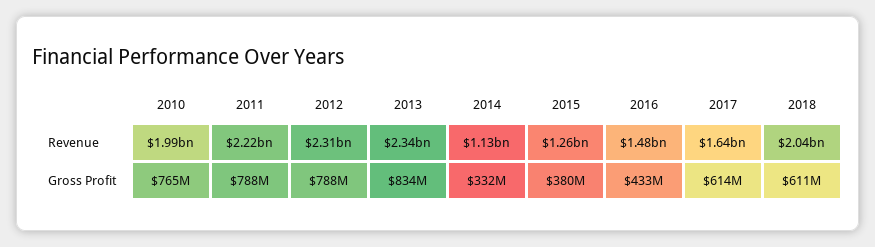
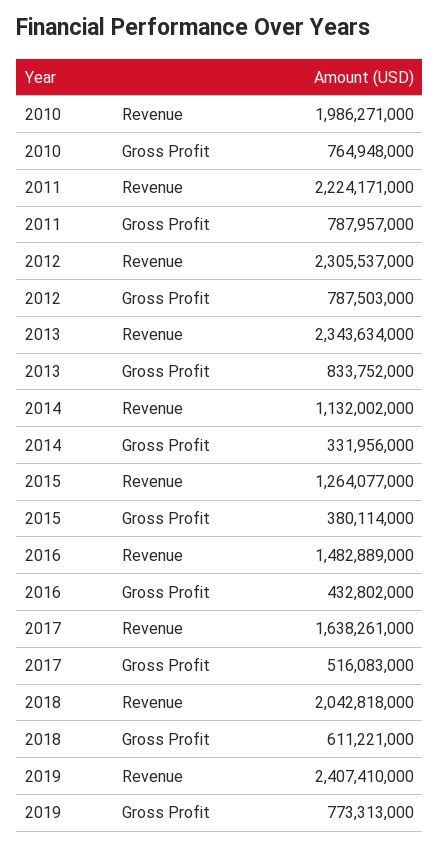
2017, Gross Profit: 614000000 -> 516083000
2019, Revenue: none -> 2407410000
2019, Gross Profit: none -> 773313000

